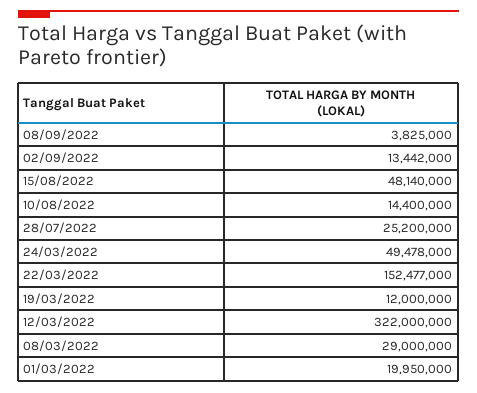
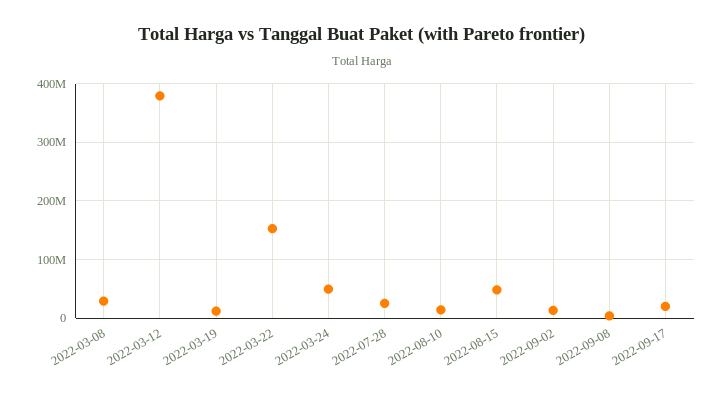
12/03/2022: 322000000 -> 380000000
01/03/2022: 19950000 -> none
2022-09-17: none -> 20000000

